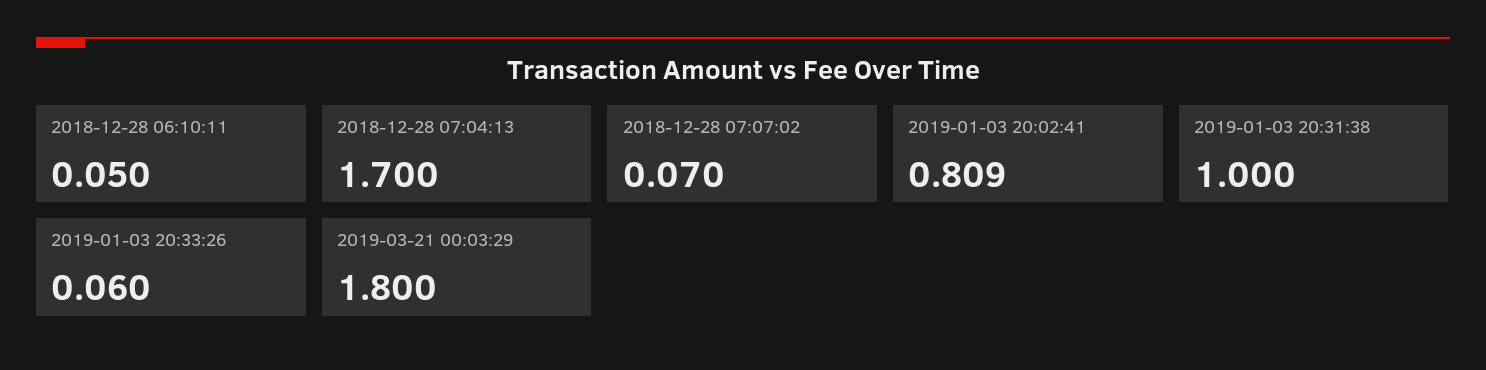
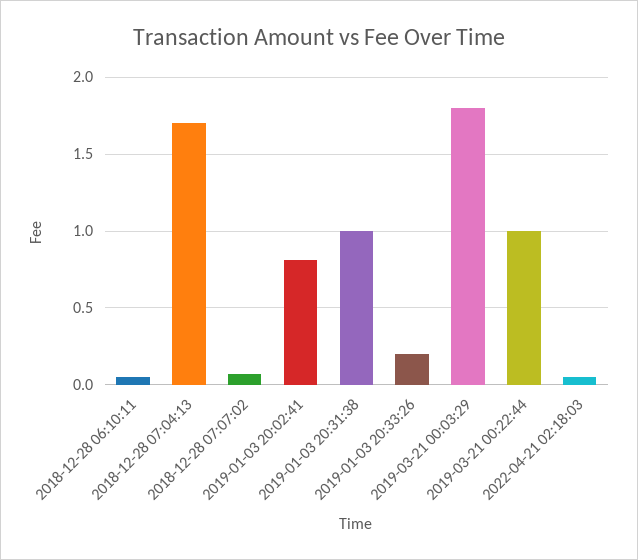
2019-01-03 20:33:26: 0.06 -> 0.2
2019-03-21 00:22:44: none -> 1
2022-04-21 02:18:03: none -> 0.05

